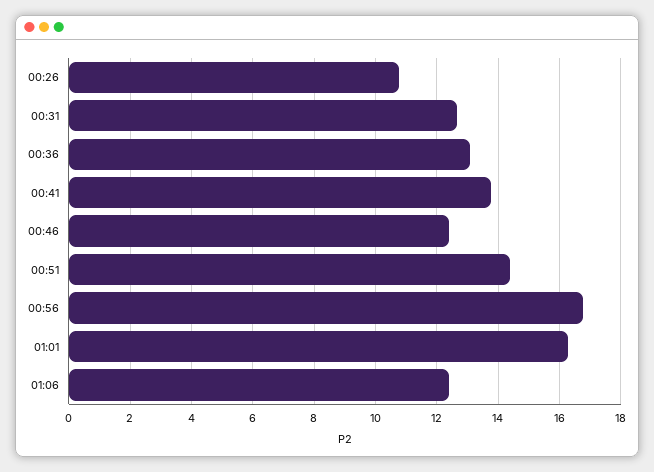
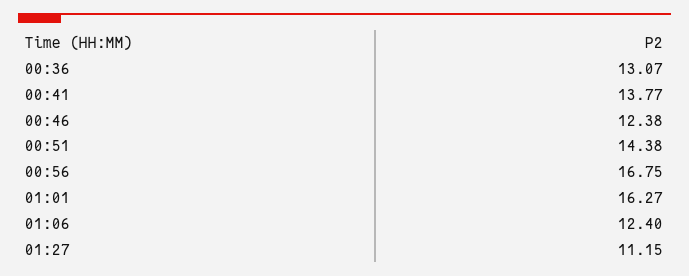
00:26: 10.8 -> none
00:31: 12.6 -> none
01:27: none -> 11.15

